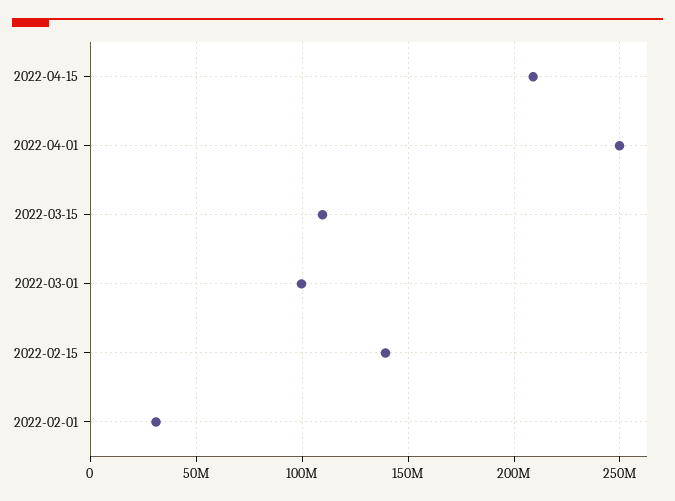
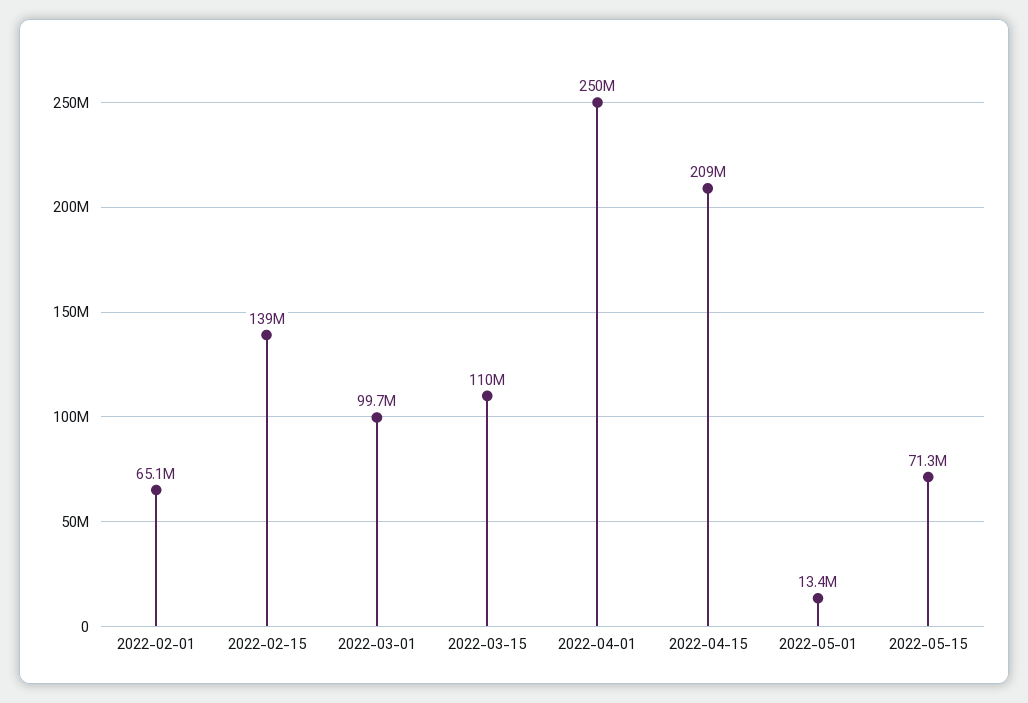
2022-02-01: 30000000 -> 65100000
2022-05-01: none -> 13400000
2022-05-15: none -> 71300000

